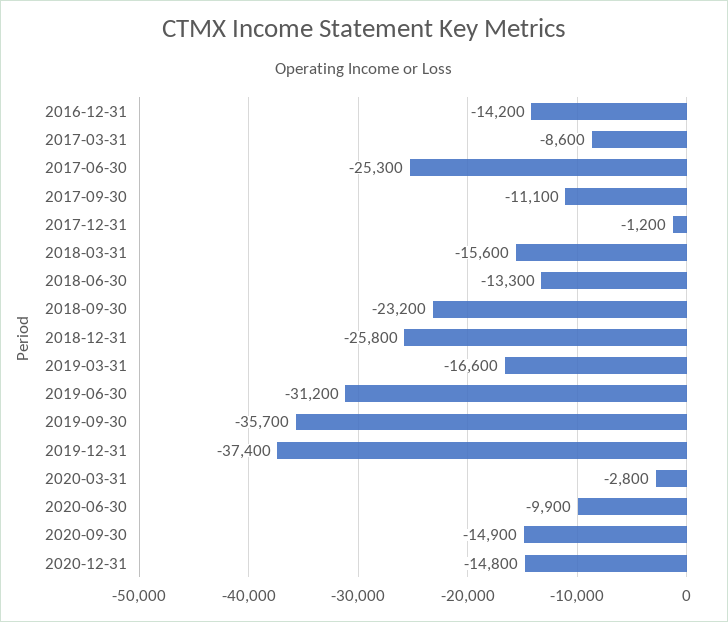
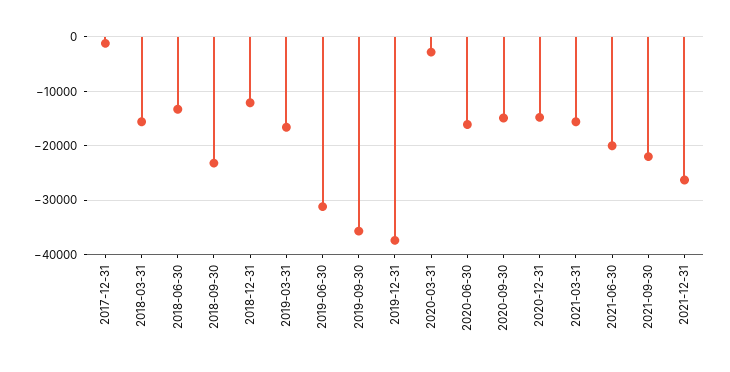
2016-12-31: -14200 -> none
2017-03-31: -8600 -> none
2017-06-30: -25300 -> none
2017-09-30: -11100 -> none
2018-12-31: -25800 -> -12000
2020-06-30: -9900 -> -16000
2021-03-31: none -> -16000
2021-06-30: none -> -20000
2021-09-30: none -> -22000
2021-12-31: none -> -26000

